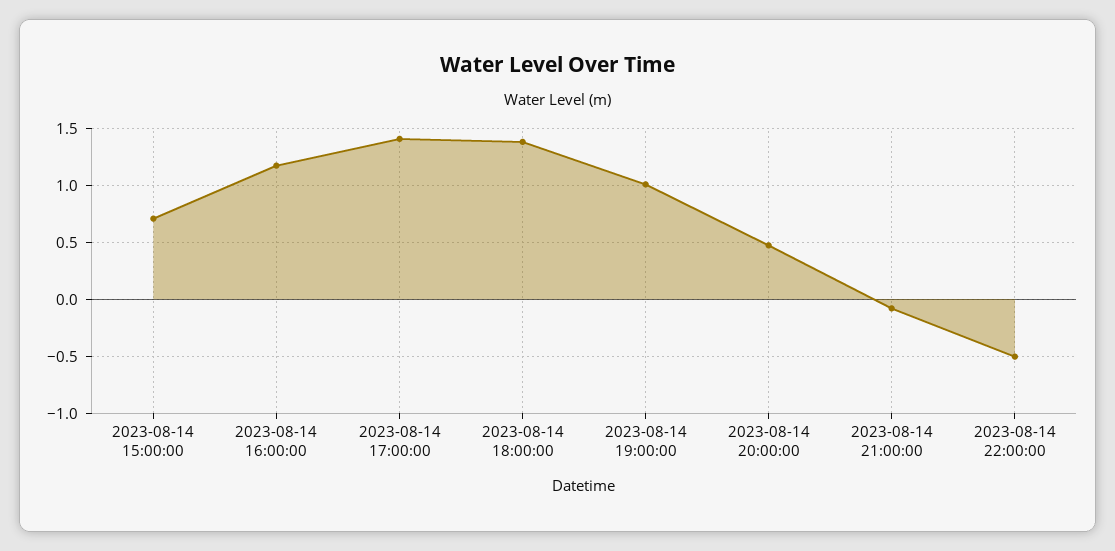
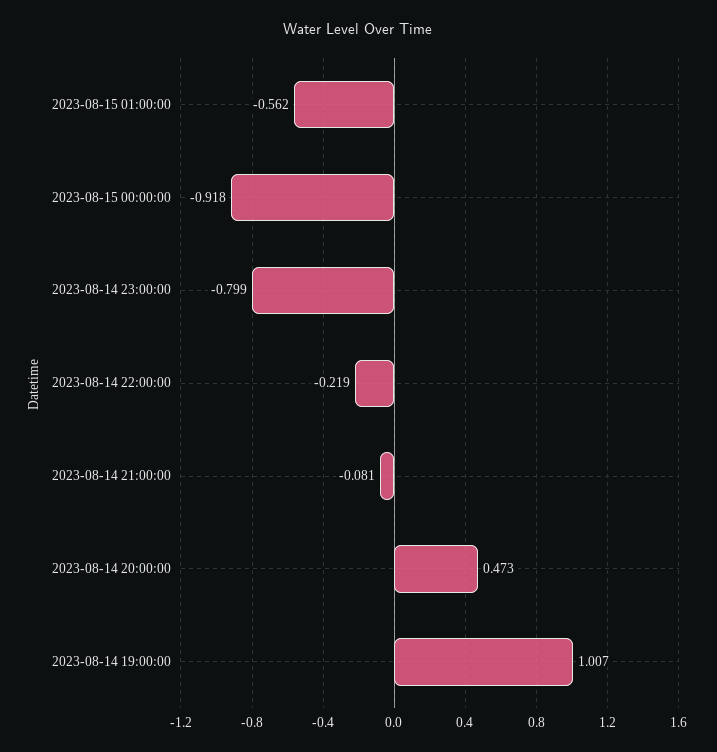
2023-08-14 15:00:00: 0.7 -> none
2023-08-14 16:00:00: 1.2 -> none
2023-08-14 17:00:00: 1.4 -> none
2023-08-14 18:00:00: 1.4 -> none
2023-08-14 22:00:00: -0.5 -> -0.219
2023-08-15 01:00:00: none -> -0.562
2023-08-15 00:00:00: none -> -0.918
2023-08-14 23:00:00: none -> -0.799

